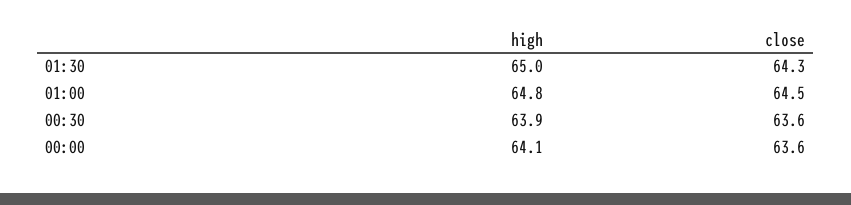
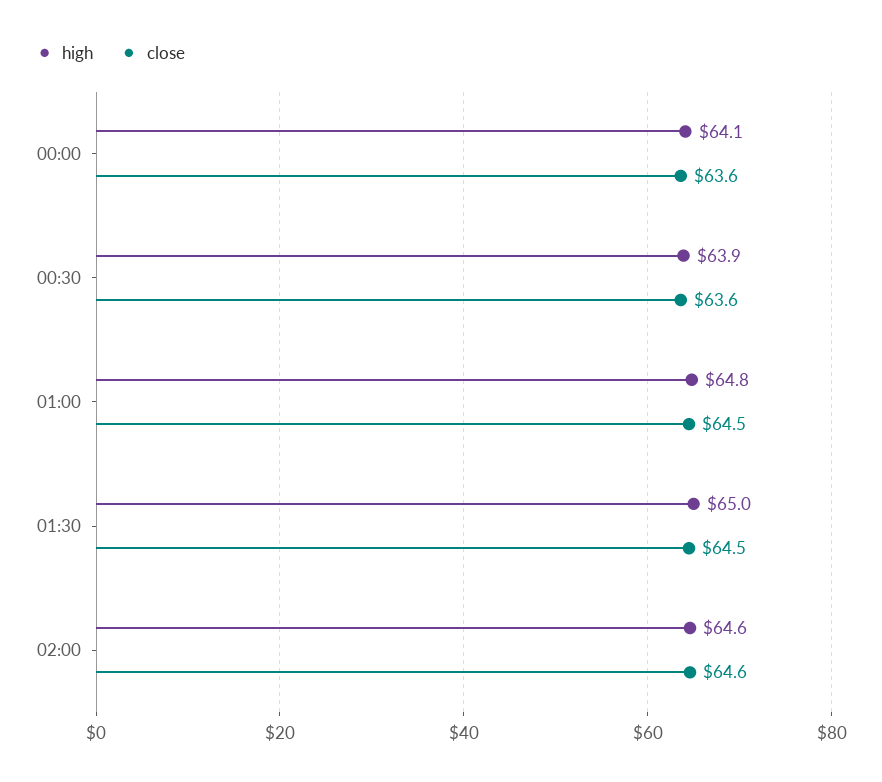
close, 01:30: 64.3 -> 64.5
high, 02:00: none -> 64.6
close, 02:00: none -> 64.6

